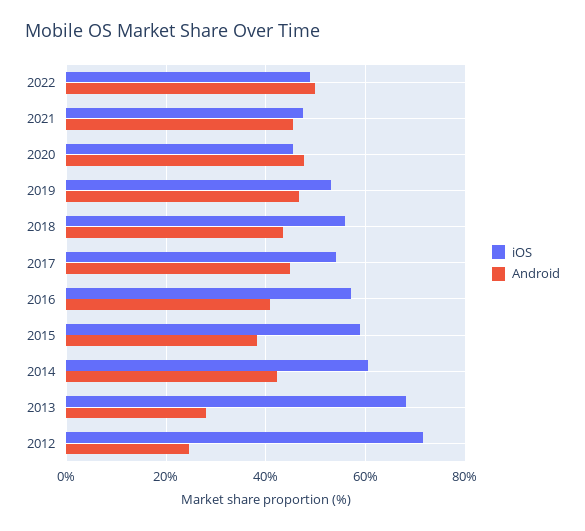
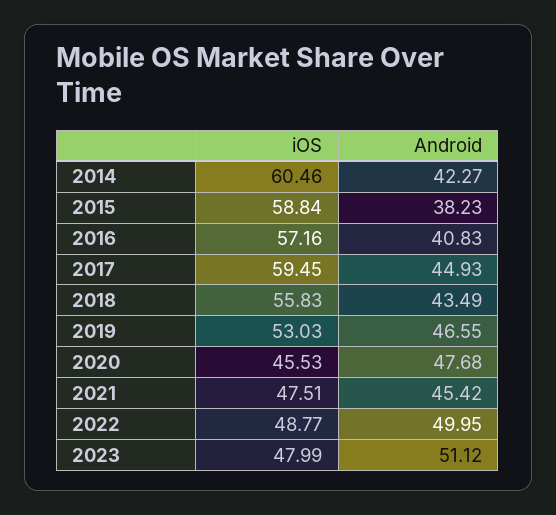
iOS, 2017: 54 -> 59.45
iOS, 2013: 68 -> none
Android, 2013: 28 -> none
iOS, 2012: 72 -> none
Android, 2012: 24 -> none
iOS, 2023: none -> 47.99
Android, 2023: none -> 51.12

